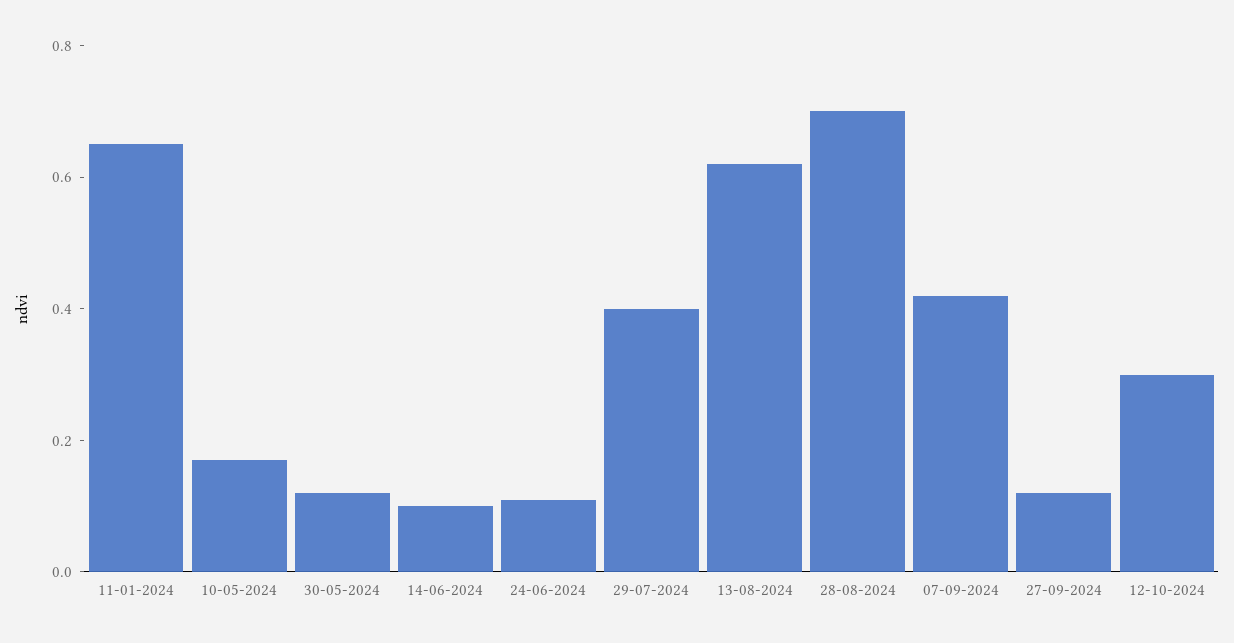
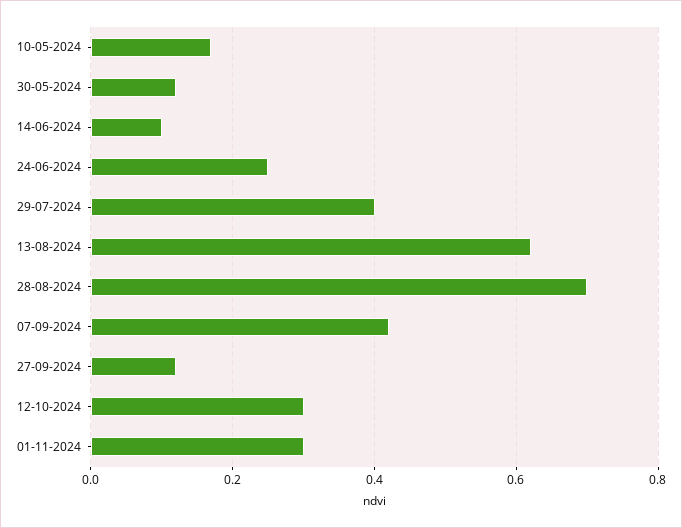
11-01-2024: 0.65 -> none
24-06-2024: 0.1 -> 0.25
01-11-2024: none -> 0.3

